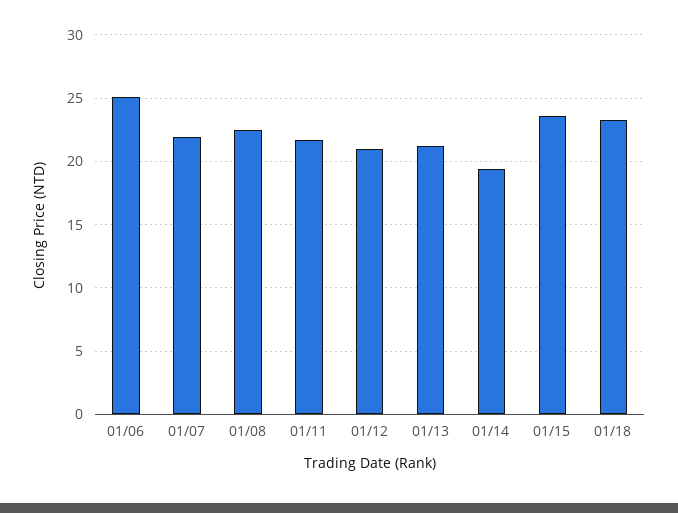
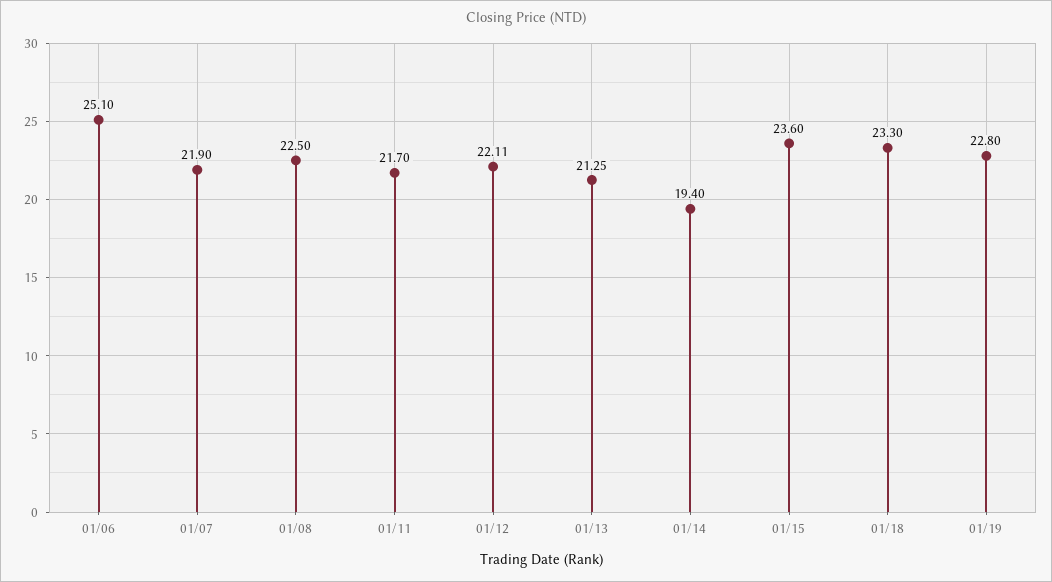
01/12: 21 -> 22.11
01/19: none -> 22.8

